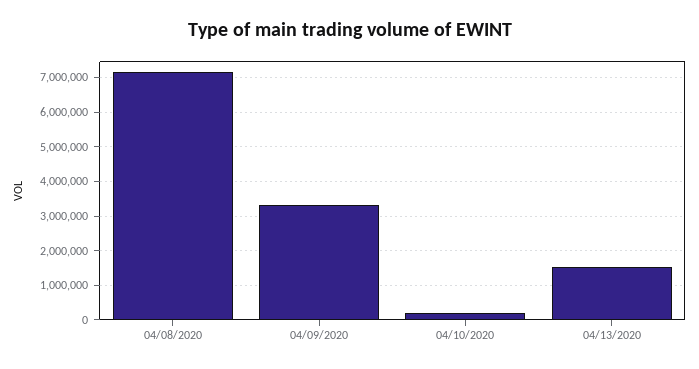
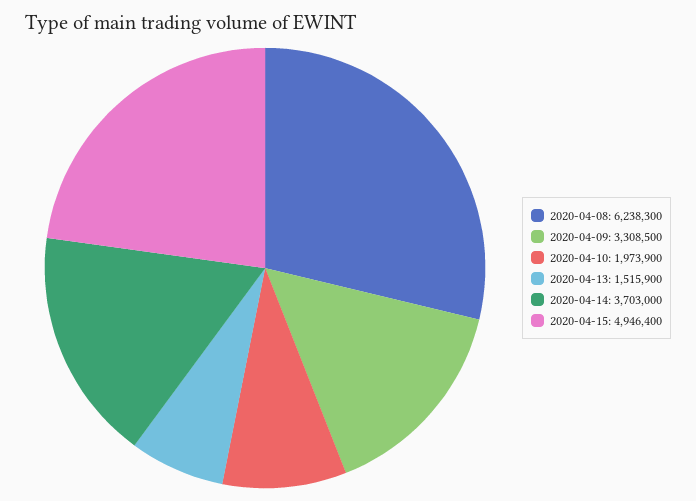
04/08/2020: 7200000 -> 6238300
04/10/2020: 200000 -> 1973900
2020-04-14: none -> 3703000
2020-04-15: none -> 4946400

